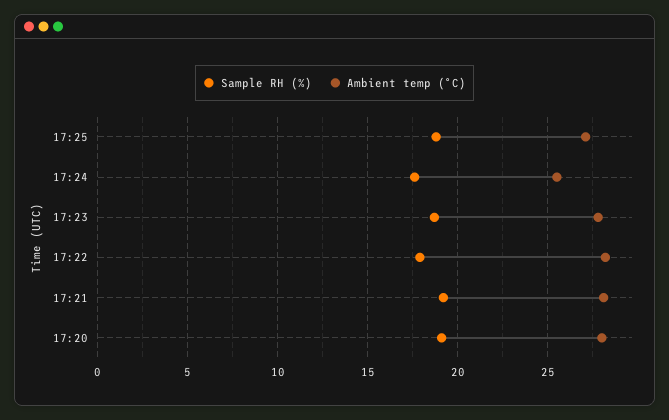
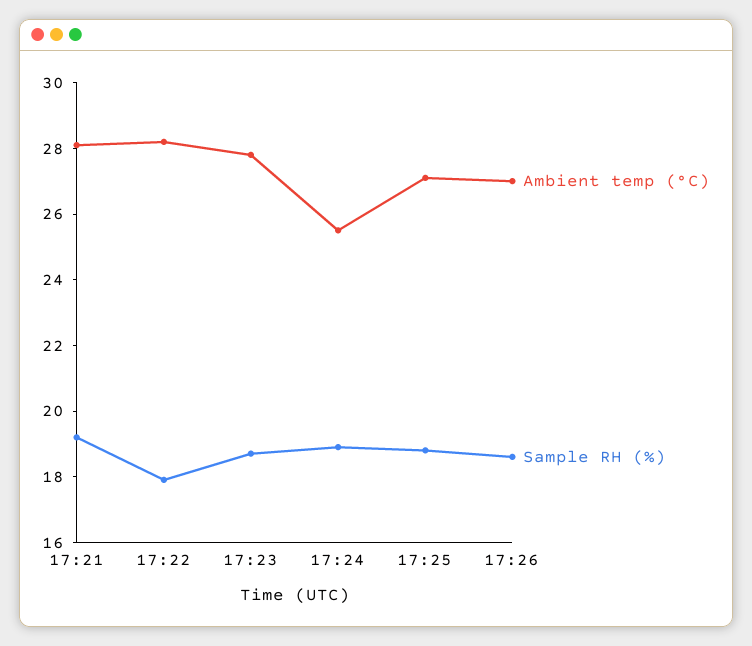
Sample RH (%), 17:24: 17.5 -> 19
Sample RH (%), 17:20: 19 -> none
Ambient temp (°C), 17:20: 28 -> none
Ambient temp (°C), 17:26: none -> 27
Sample RH (%), 17:26: none -> 18.5

